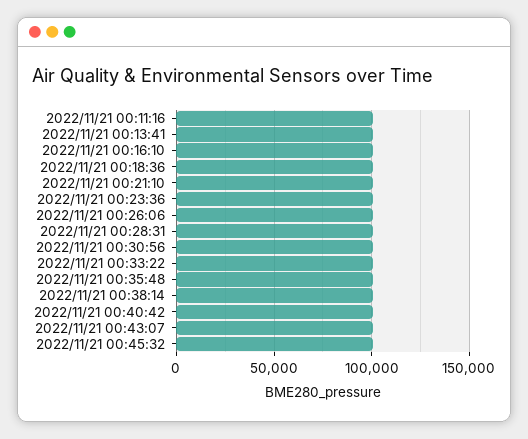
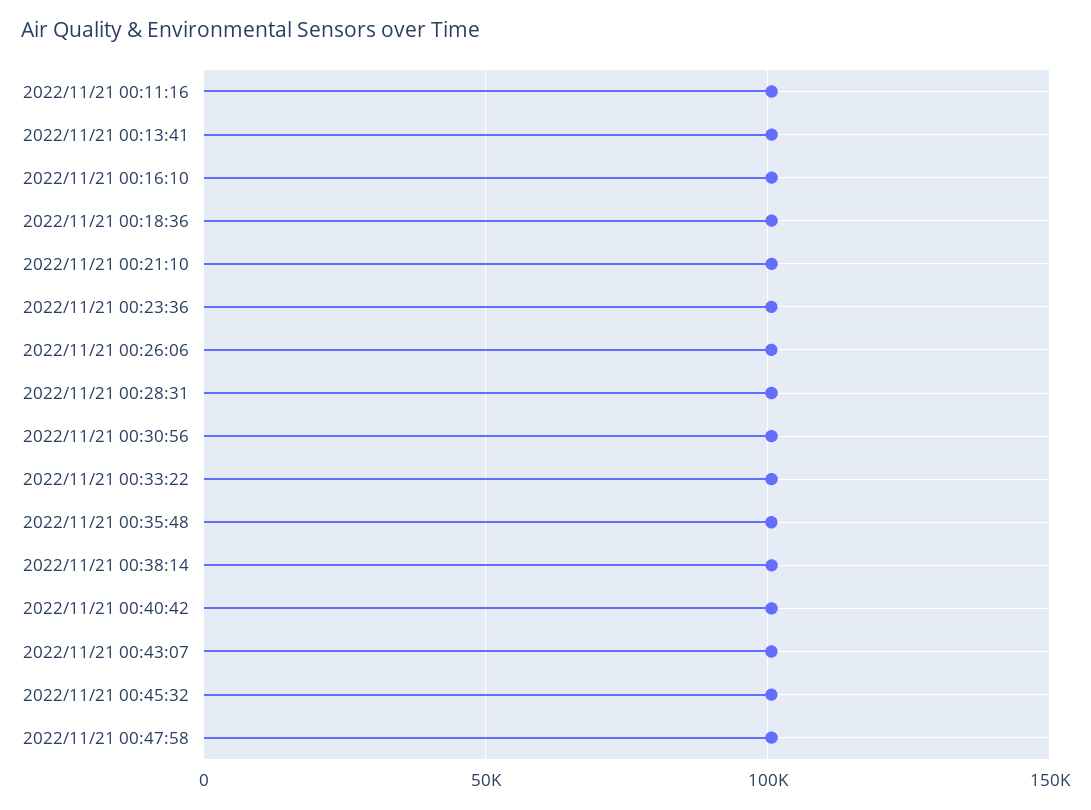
2022/11/21 00:47:58: none -> 100000

